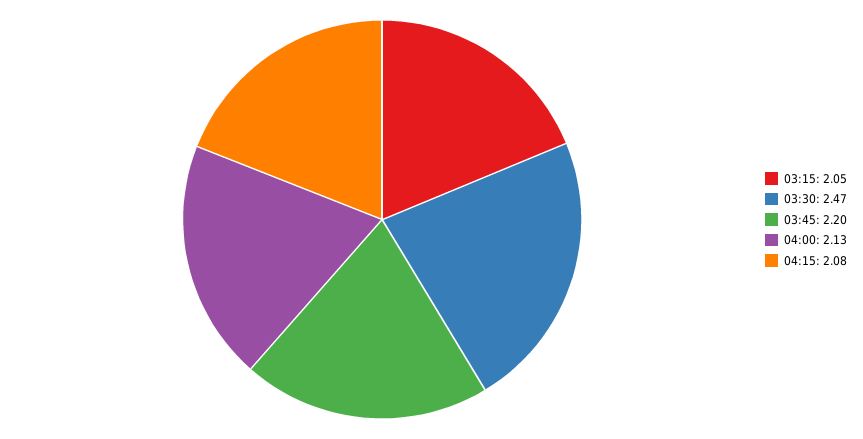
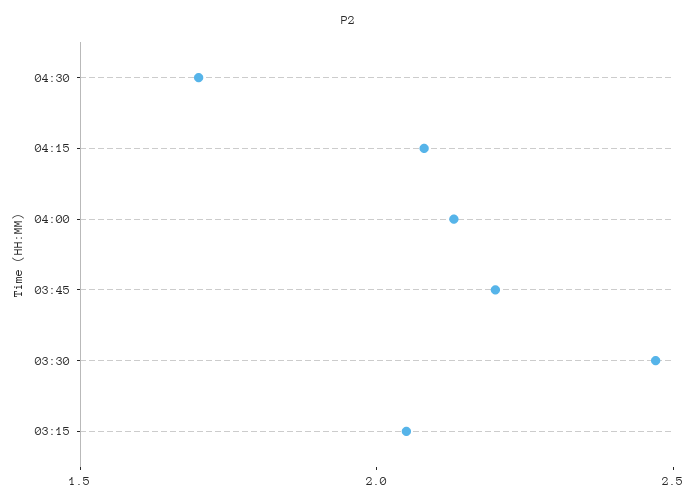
04:30: none -> 1.7

